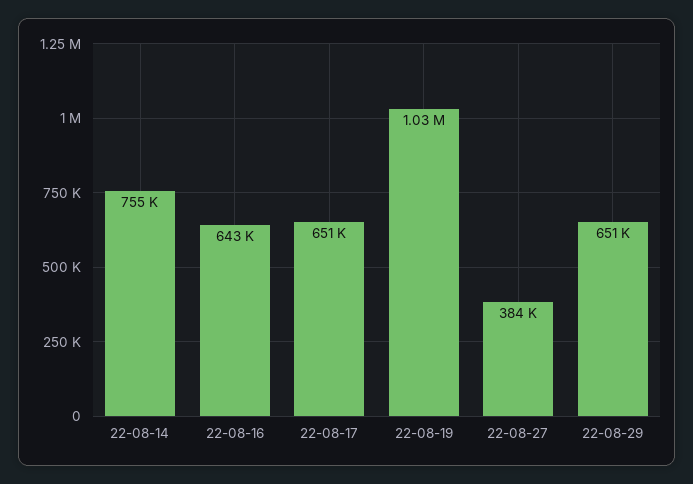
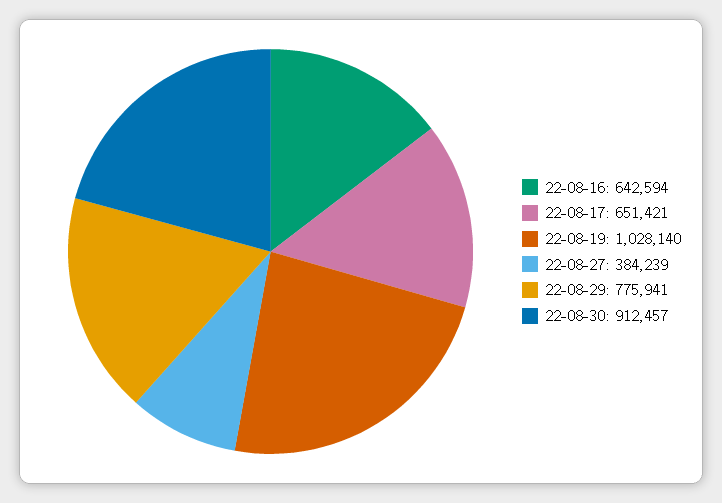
22-08-14: 755000 -> none
22-08-29: 651000 -> 775941
22-08-30: none -> 912457

